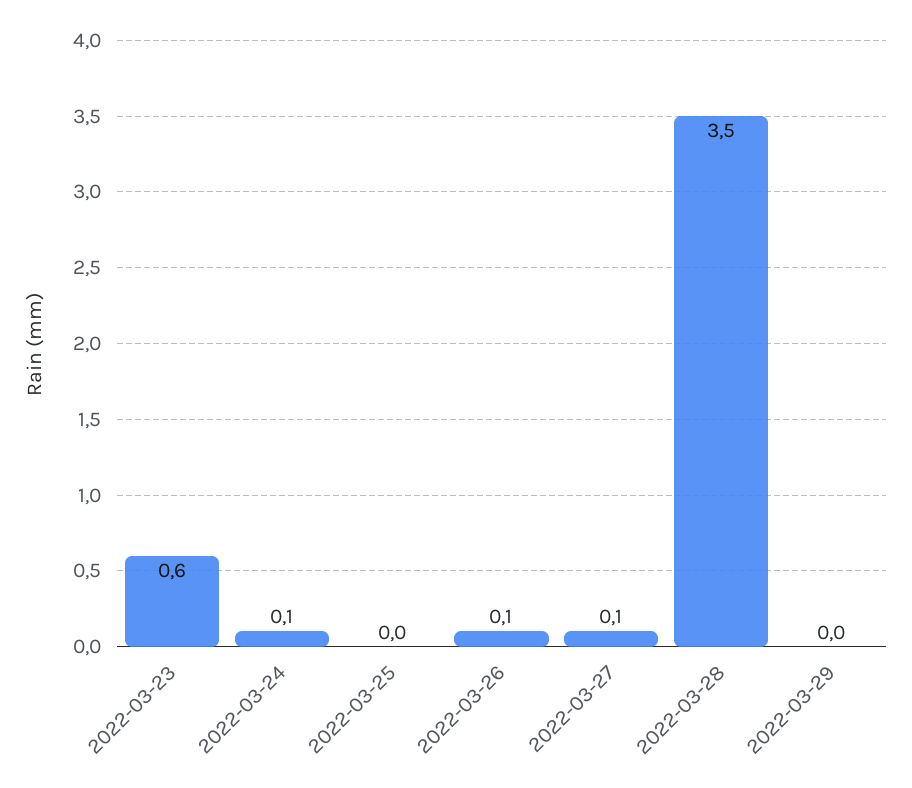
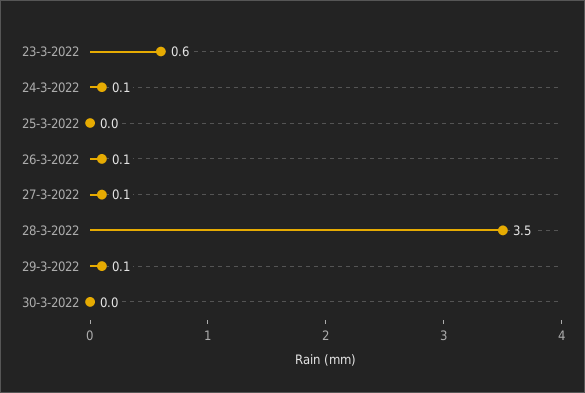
2022-03-29: 0 -> 0.1
30-3-2022: none -> 0

